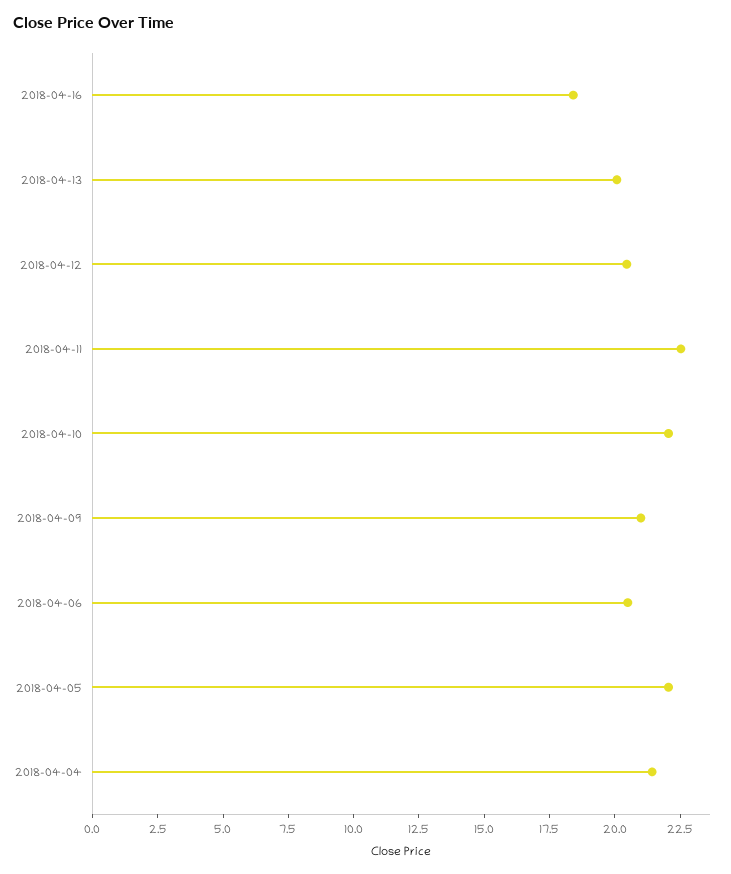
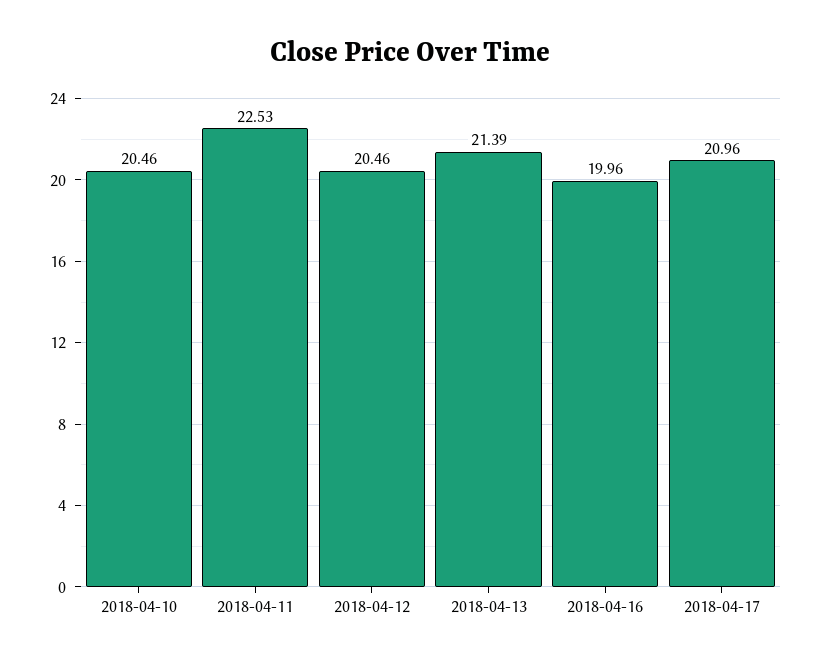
2018-04-16: 18.5 -> 19.96
2018-04-13: 20 -> 21.39
2018-04-10: 22 -> 20.46
2018-04-09: 21 -> none
2018-04-06: 20.5 -> none
2018-04-05: 22 -> none
2018-04-04: 21.5 -> none
2018-04-17: none -> 20.96

